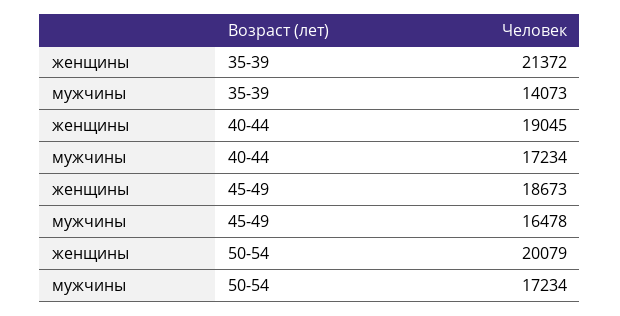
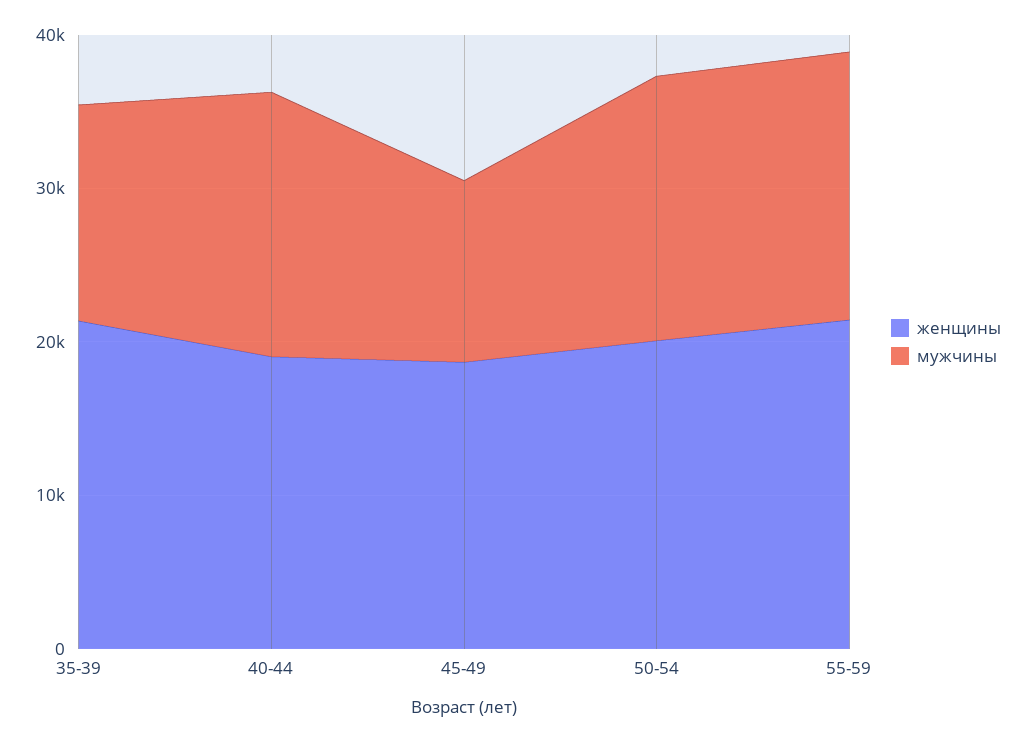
мужчины, 45-49: 16478 -> 12000
женщины, 55-59: none -> 22000
мужчины, 55-59: none -> 18000

